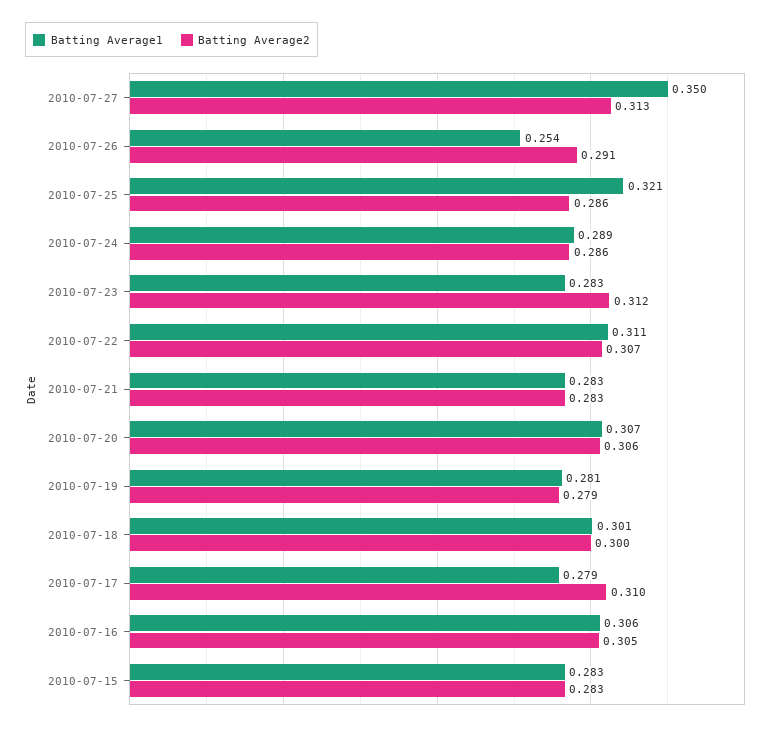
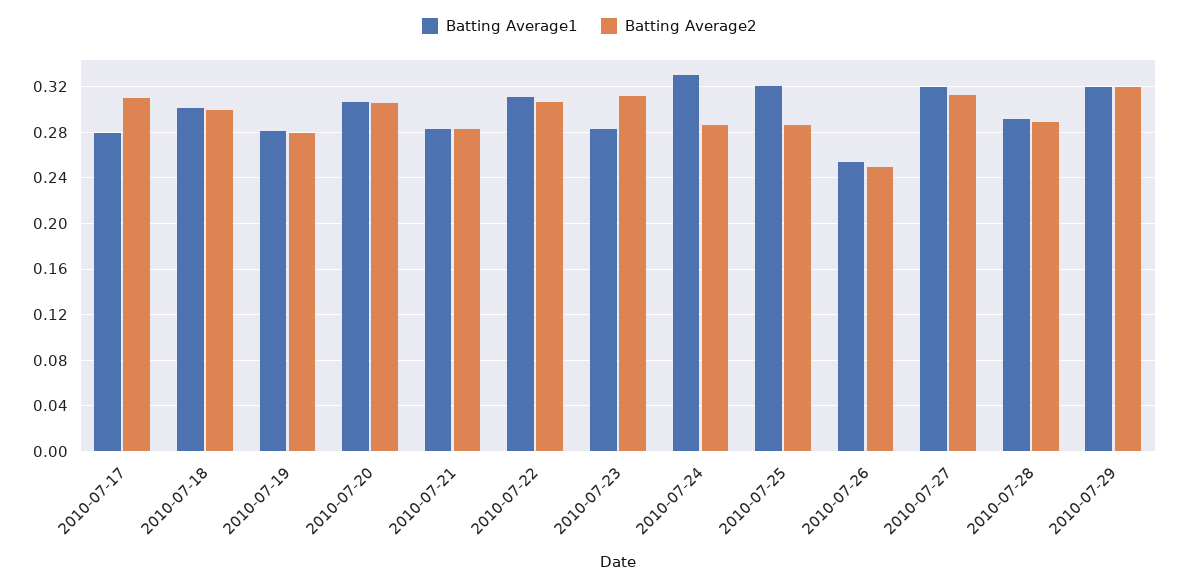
Batting Average1, 2010-07-27: 0.35 -> 0.32
Batting Average2, 2010-07-26: 0.291 -> 0.25
Batting Average1, 2010-07-24: 0.289 -> 0.33
Batting Average1, 2010-07-16: 0.306 -> none
Batting Average2, 2010-07-16: 0.305 -> none
Batting Average1, 2010-07-15: 0.283 -> none
Batting Average2, 2010-07-15: 0.283 -> none
Batting Average1, 2010-07-28: none -> 0.29
Batting Average2, 2010-07-28: none -> 0.29
Batting Average1, 2010-07-29: none -> 0.32
Batting Average2, 2010-07-29: none -> 0.32

